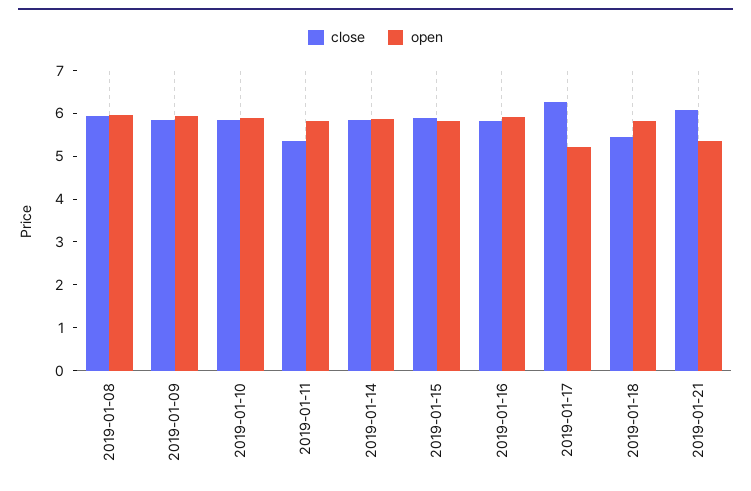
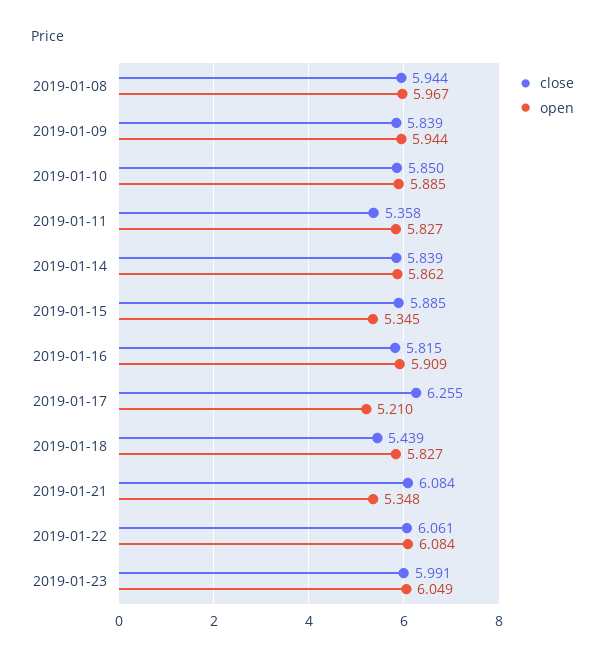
open, 2019-01-15: 5.8 -> 5.345
close, 2019-01-22: none -> 6.061
open, 2019-01-22: none -> 6.084
close, 2019-01-23: none -> 5.991
open, 2019-01-23: none -> 6.049

